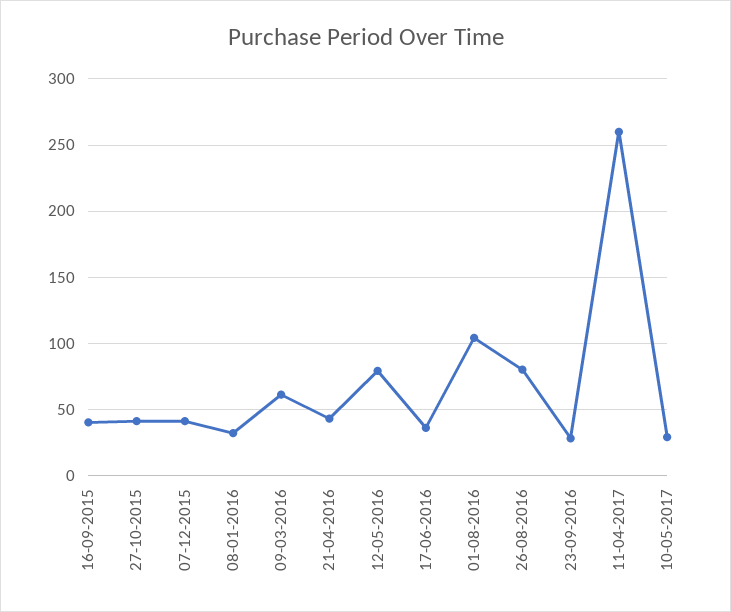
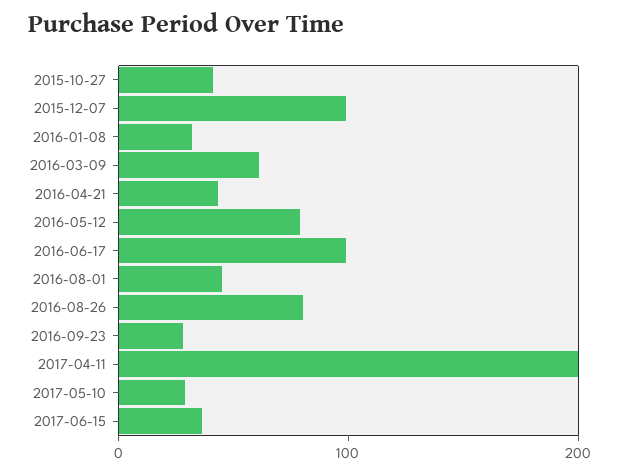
16-09-2015: 40 -> none
07-12-2015: 40 -> 100
17-06-2016: 35 -> 100
01-08-2016: 105 -> 40
11-04-2017: 260 -> 200
2017-06-15: none -> 40

